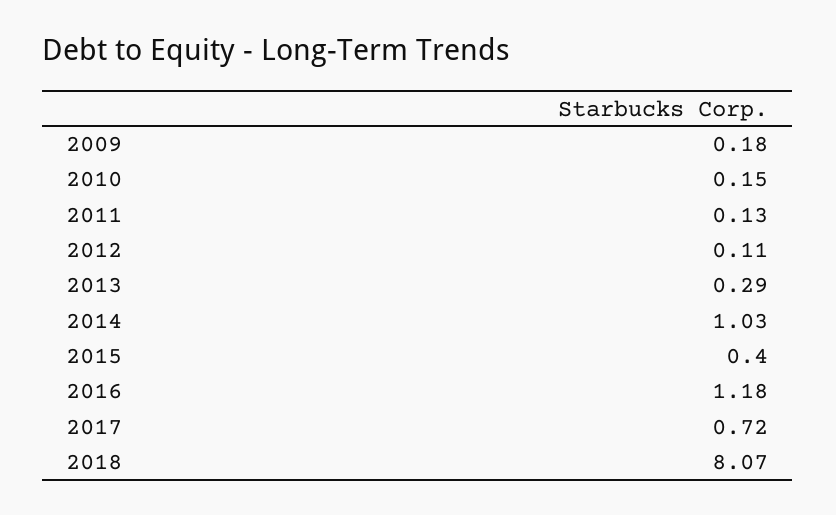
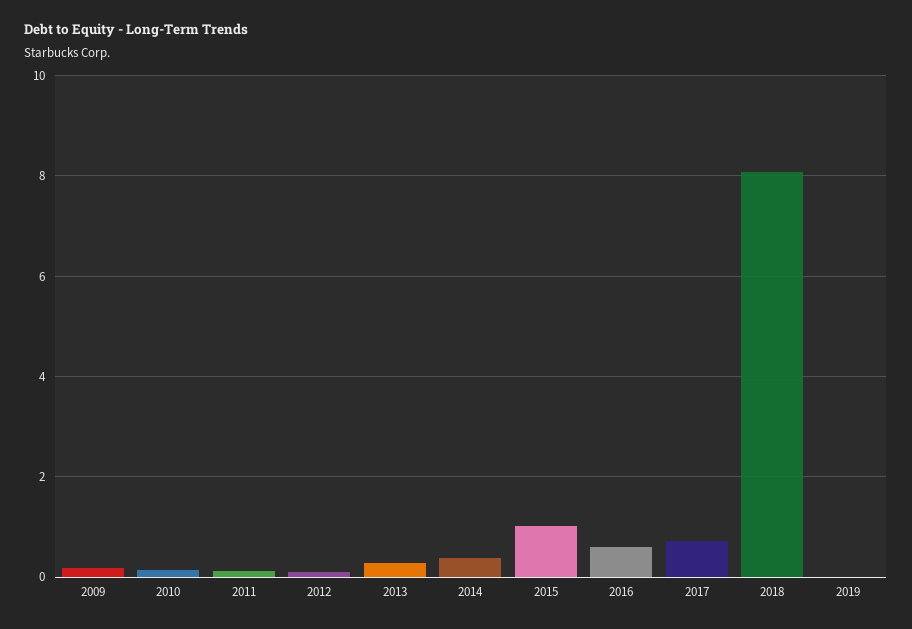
2014: 1.03 -> 0.4
2015: 0.4 -> 1
2016: 1.18 -> 0.6
2019: none -> 0

